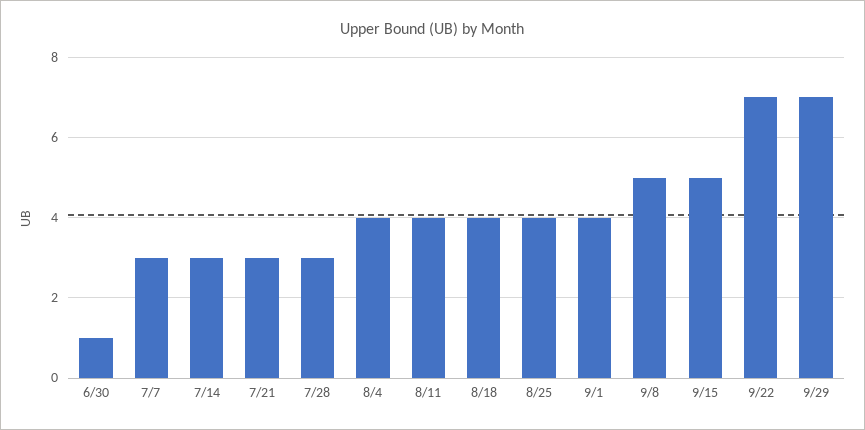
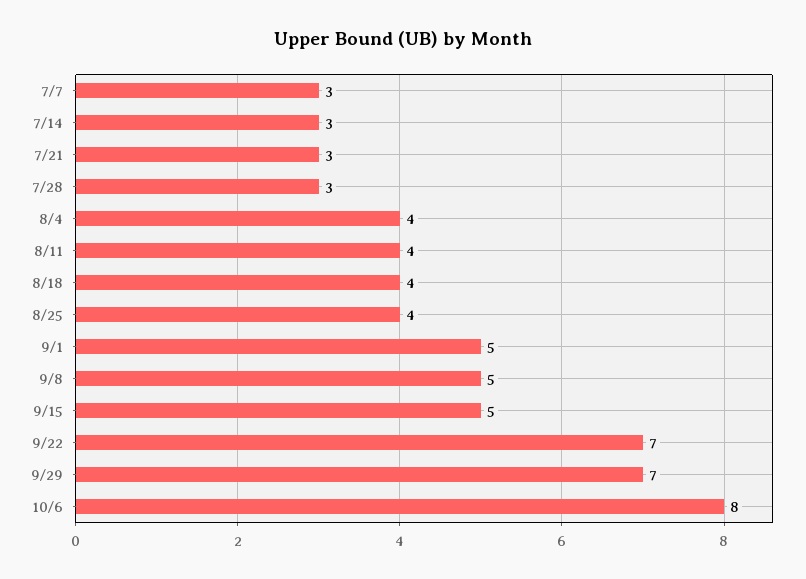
6/30: 1 -> none
9/1: 4 -> 5
10/6: none -> 8

